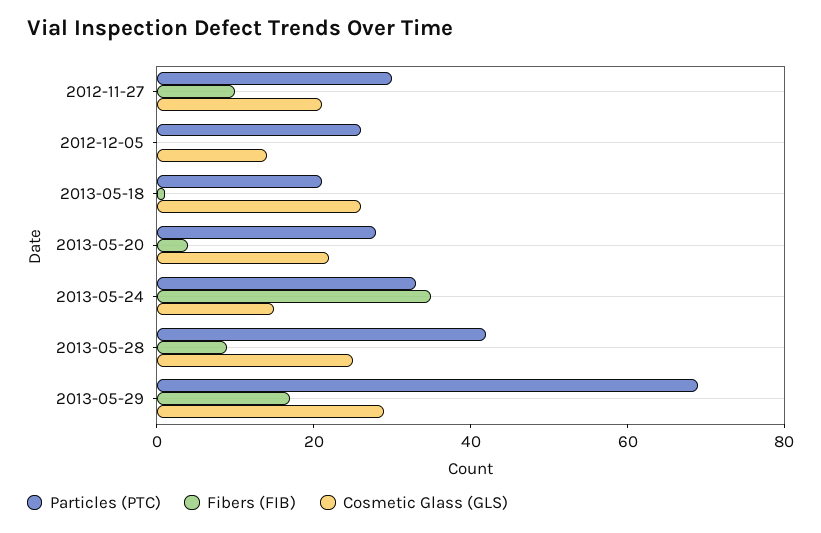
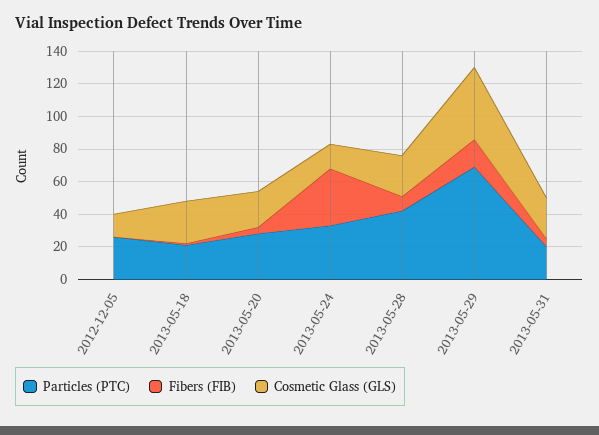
Particles (PTC), 2012-11-27: 30 -> none
Fibers (FIB), 2012-11-27: 10 -> none
Cosmetic Glass (GLS), 2012-11-27: 20 -> none
Cosmetic Glass (GLS), 2013-05-29: 30 -> 45
Particles (PTC), 2013-05-31: none -> 20
Fibers (FIB), 2013-05-31: none -> 5
Cosmetic Glass (GLS), 2013-05-31: none -> 25

